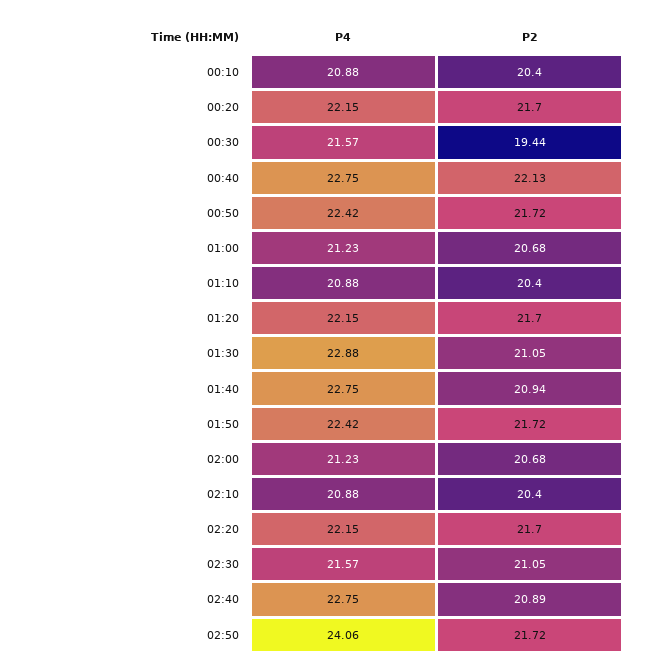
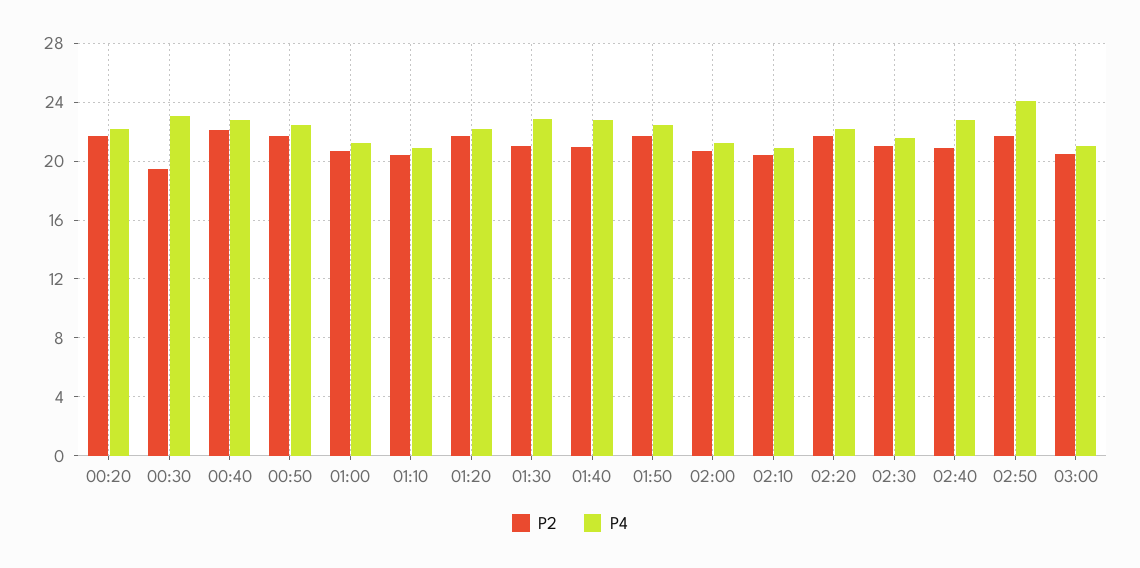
P4, 00:10: 20.88 -> none
P2, 00:10: 20.4 -> none
P4, 00:30: 21.57 -> 23
P2, 03:00: none -> 20.5
P4, 03:00: none -> 21

